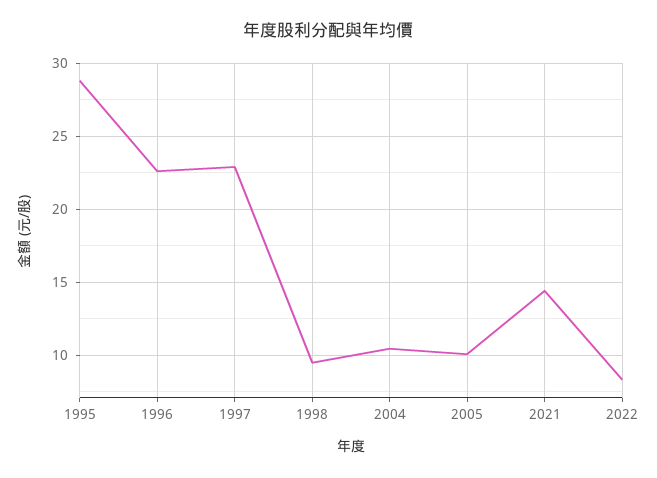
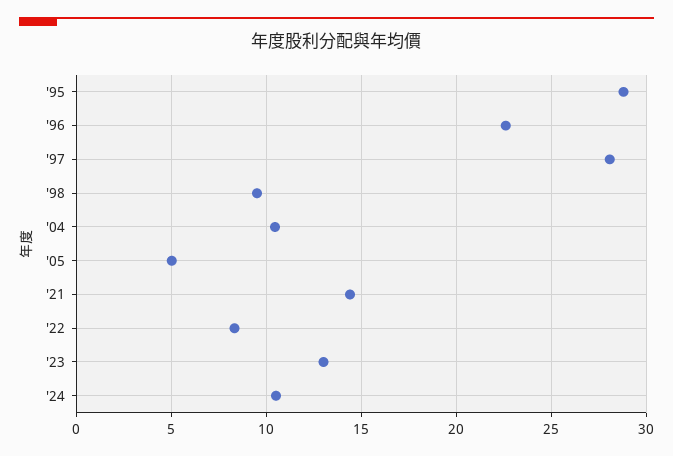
1997: 23 -> 28
2005: 10 -> 5
'23: none -> 13
'24: none -> 10.5

